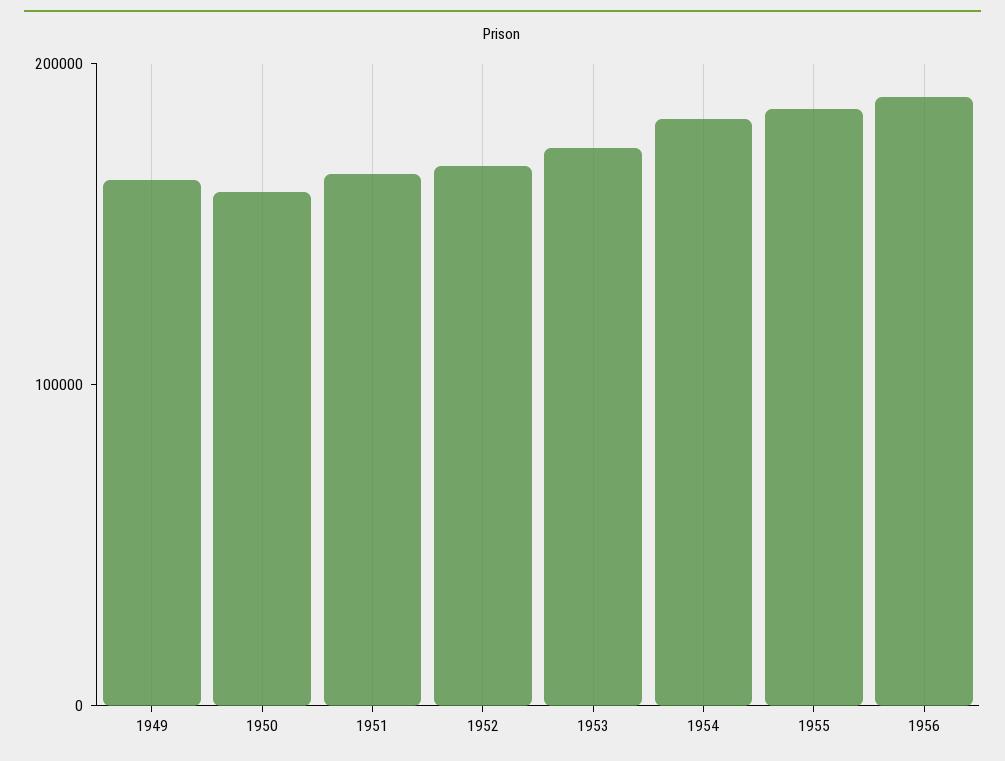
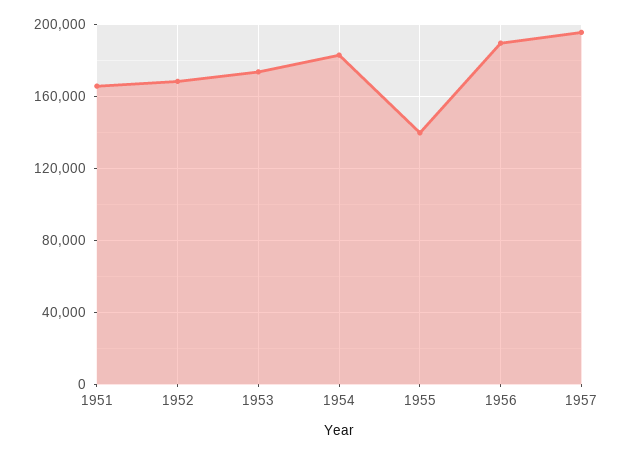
1949: 160000 -> none
1950: 160000 -> none
1955: 180000 -> 140000
1957: none -> 195000

